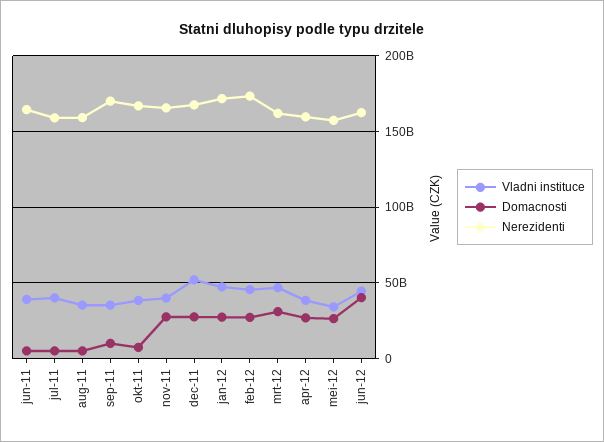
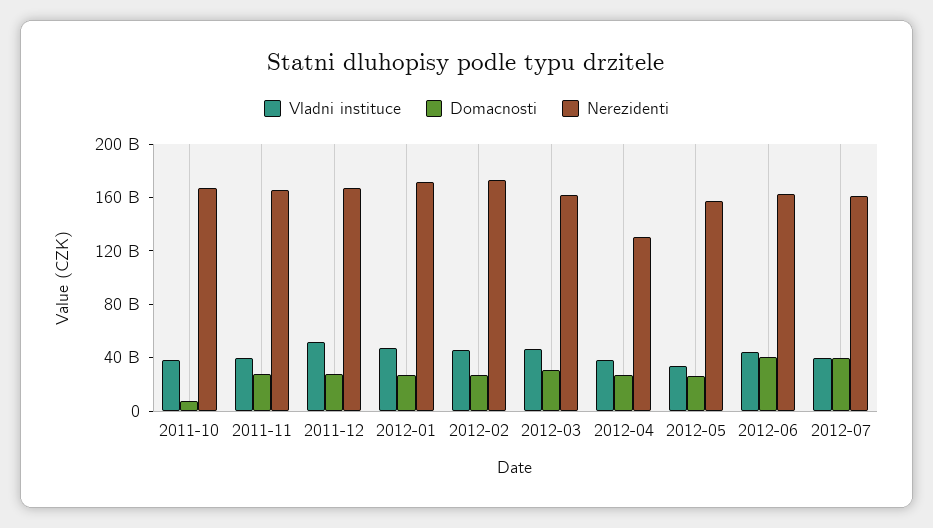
Vladni instituce, jun-11: 40000000000 -> none
Domacnosti, jun-11: 5000000000 -> none
Nerezidenti, jun-11: 165000000000 -> none
Vladni instituce, jul-11: 40000000000 -> none
Domacnosti, jul-11: 5000000000 -> none
Nerezidenti, jul-11: 160000000000 -> none
Vladni instituce, aug-11: 35000000000 -> none
Domacnosti, aug-11: 5000000000 -> none
Nerezidenti, aug-11: 160000000000 -> none
Vladni instituce, sep-11: 35000000000 -> none
Domacnosti, sep-11: 10000000000 -> none
Nerezidenti, sep-11: 170000000000 -> none
Nerezidenti, apr-12: 160000000000 -> 130000000000
Vladni instituce, 2012-07: none -> 40000000000
Domacnosti, 2012-07: none -> 40000000000
Nerezidenti, 2012-07: none -> 160000000000

